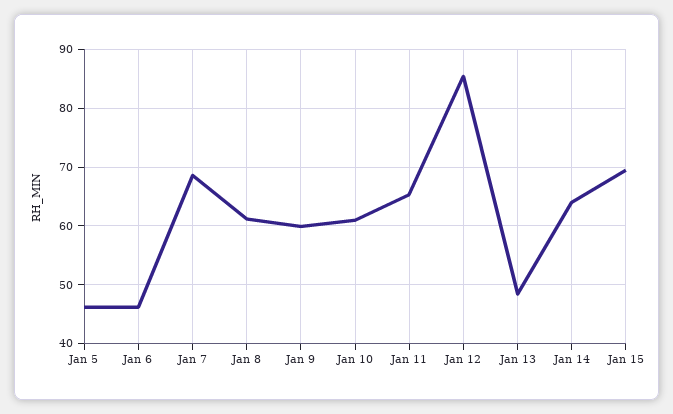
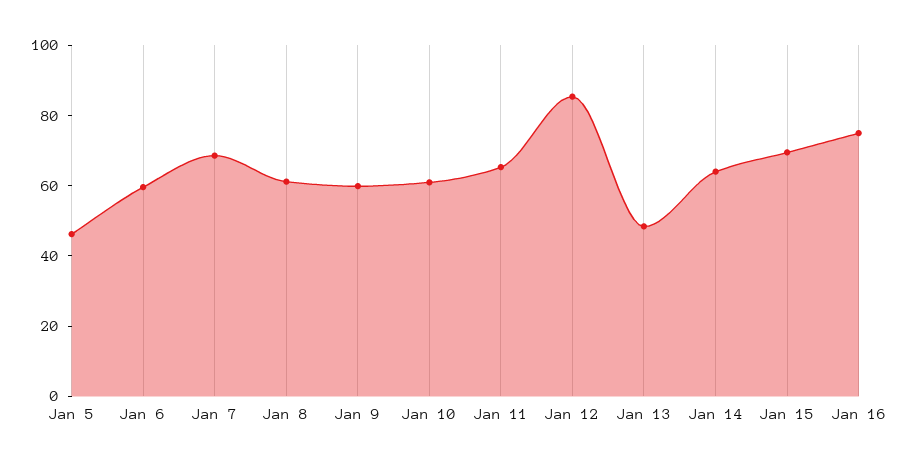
Jan 6: 46 -> 60
Jan 16: none -> 75

